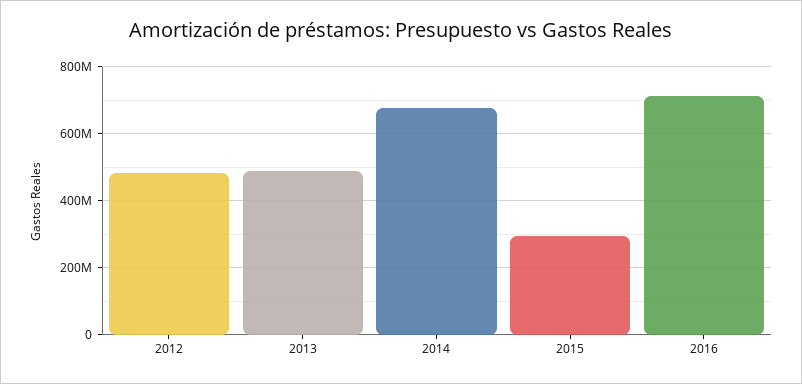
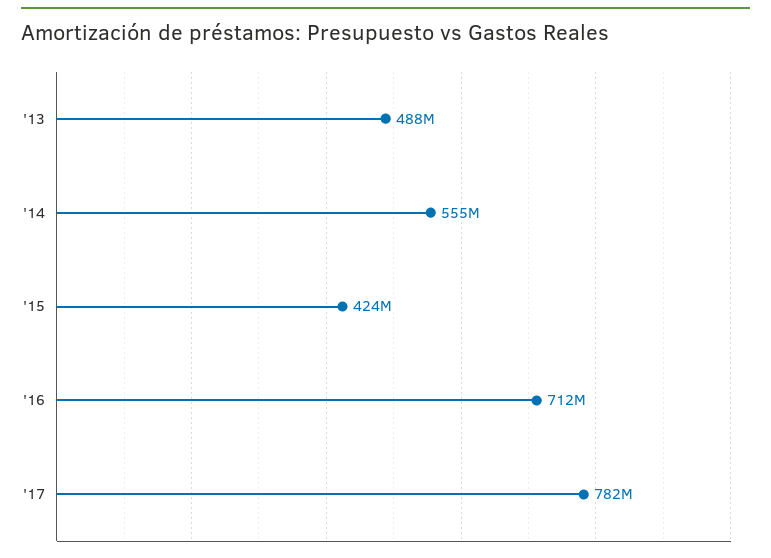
2012: 480000000 -> none
2014: 680000000 -> 555000000
2015: 300000000 -> 424000000
'17: none -> 782000000

